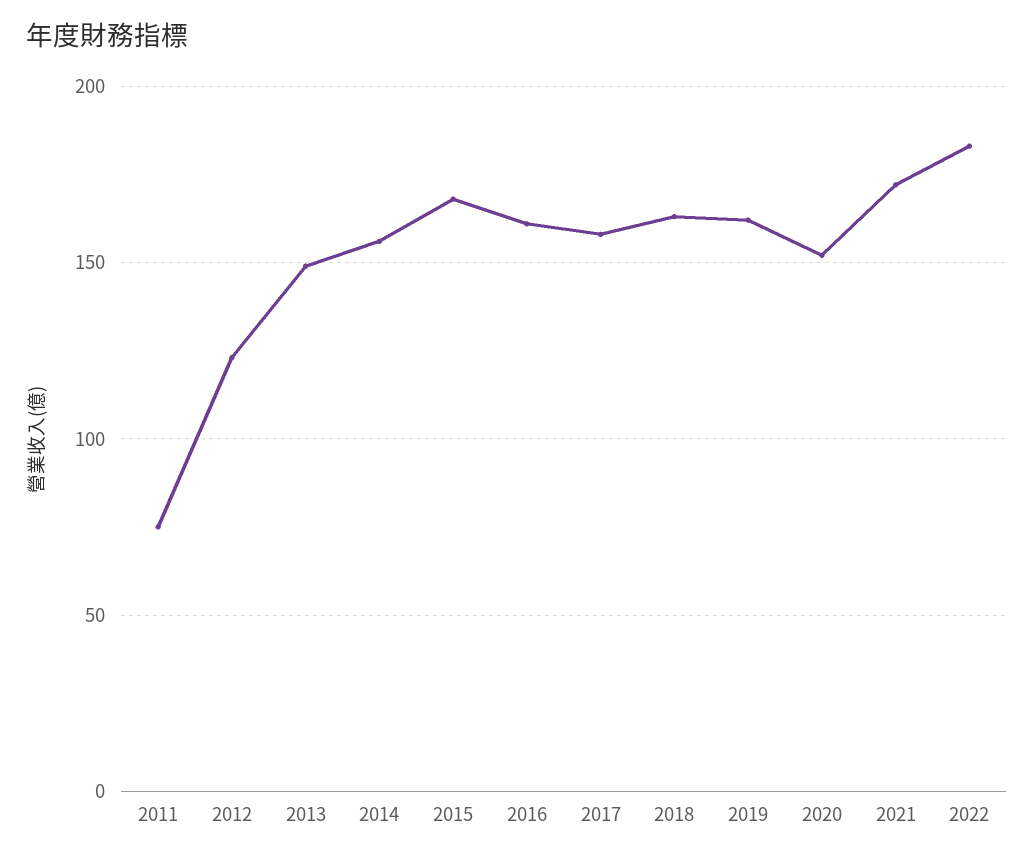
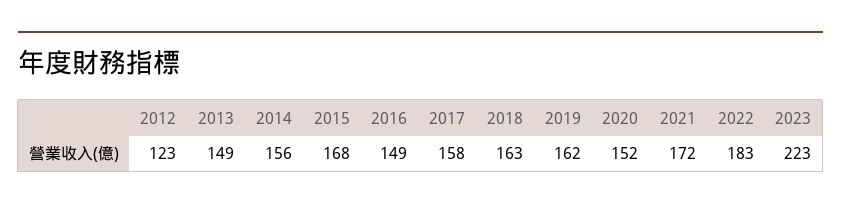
2011: 75 -> none
2016: 160 -> 149
2023: none -> 223

